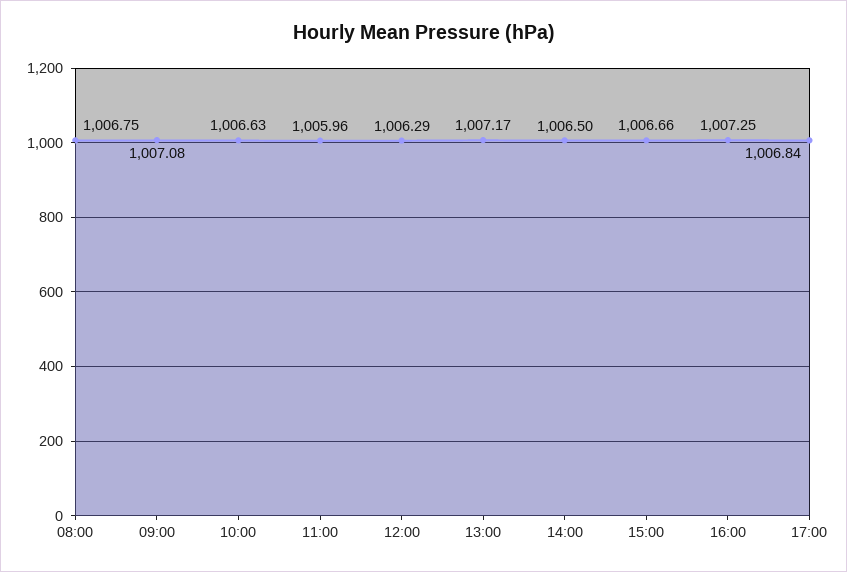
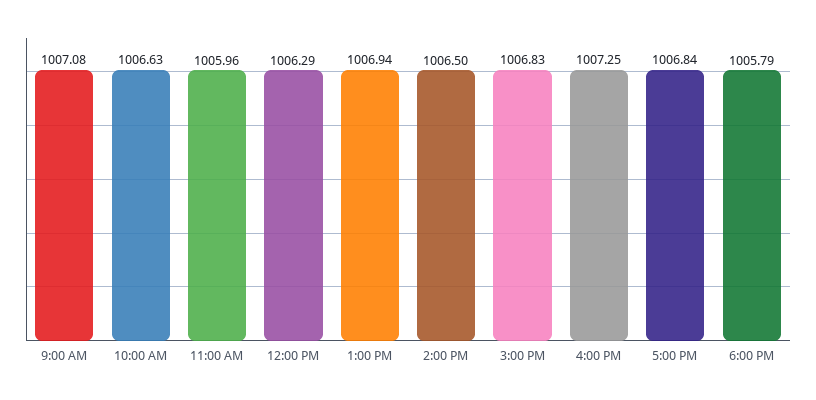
08:00: 1006.75 -> none
13:00: 1007.17 -> 1006.94
15:00: 1006.66 -> 1006.83
6:00 PM: none -> 1005.79

